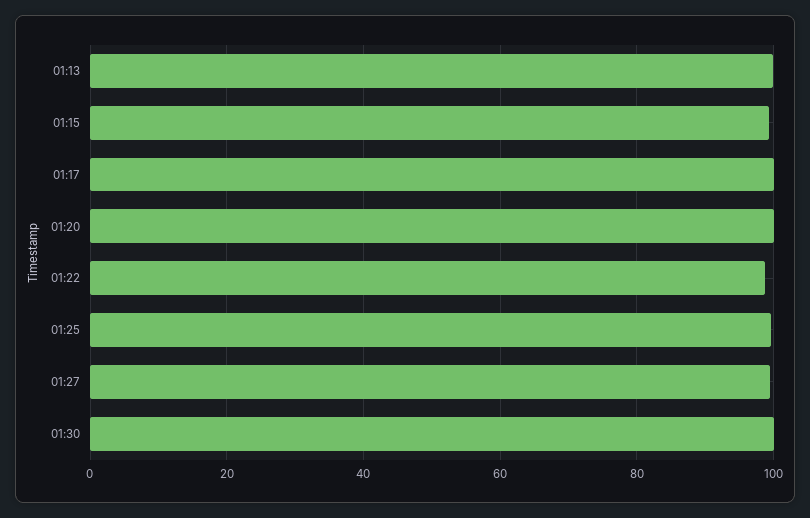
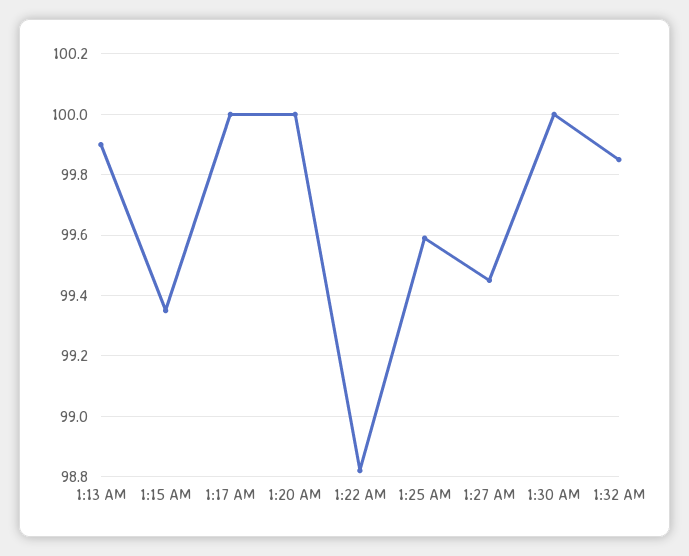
1:32 AM: none -> 99.85

